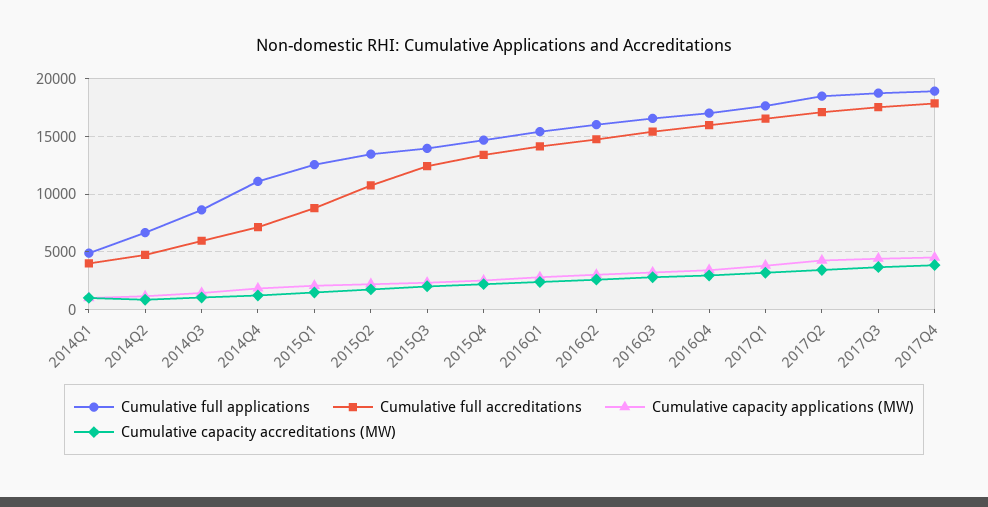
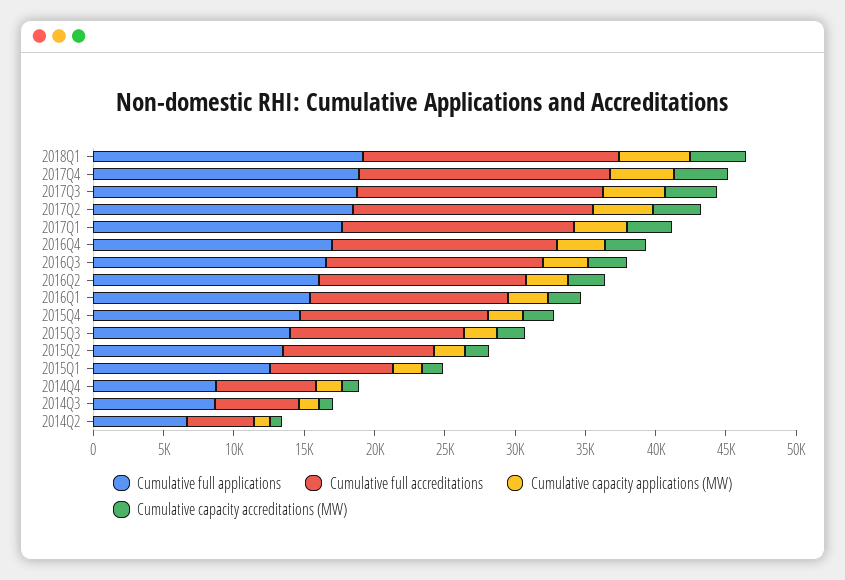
Cumulative full applications, 2014Q1: 5000 -> none
Cumulative full accreditations, 2014Q1: 4000 -> none
Cumulative capacity applications (MW), 2014Q1: 1000 -> none
Cumulative capacity accreditations (MW), 2014Q1: 1000 -> none
Cumulative full applications, 2014Q4: 11000 -> 9000
Cumulative full applications, 2018Q1: none -> 19000
Cumulative full accreditations, 2018Q1: none -> 18000
Cumulative capacity applications (MW), 2018Q1: none -> 5000
Cumulative capacity accreditations (MW), 2018Q1: none -> 4000

